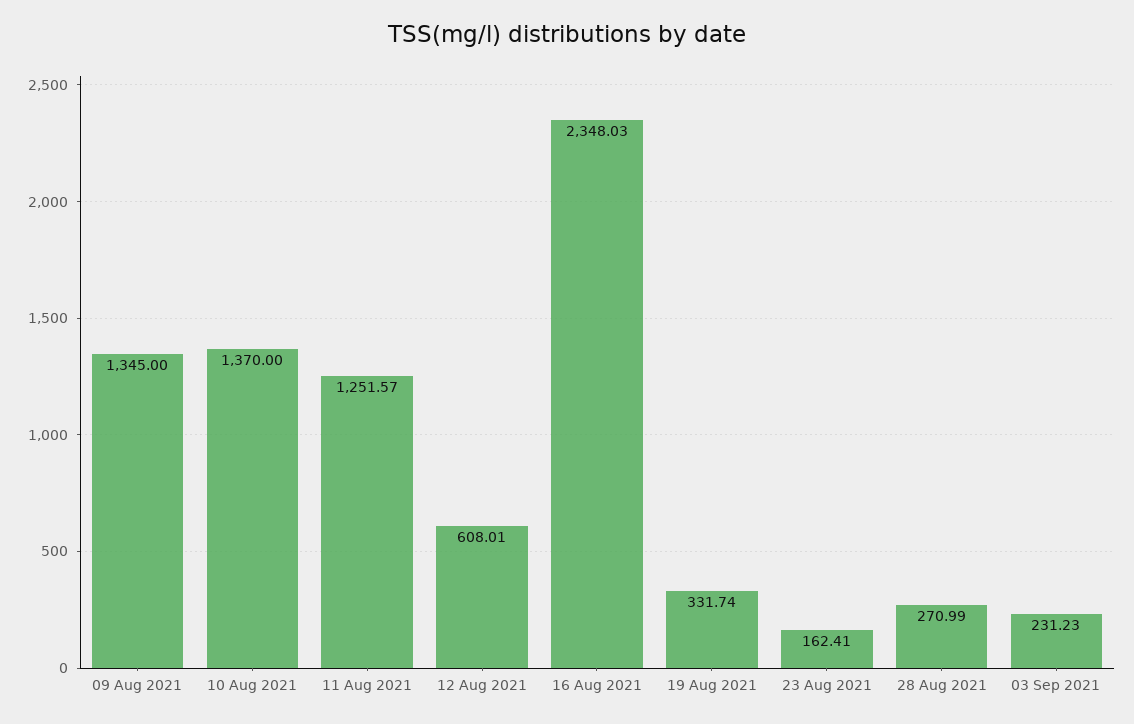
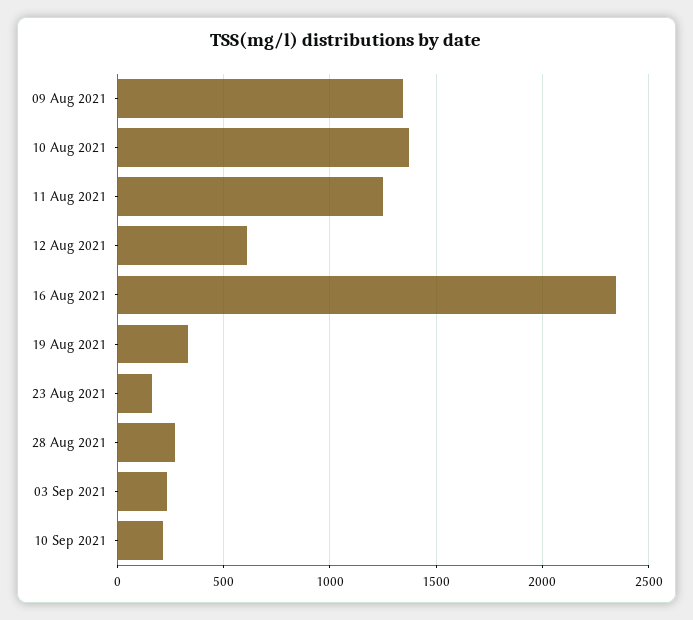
10 Sep 2021: none -> 200

